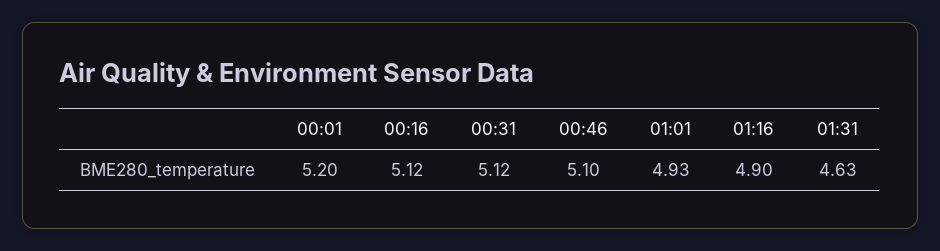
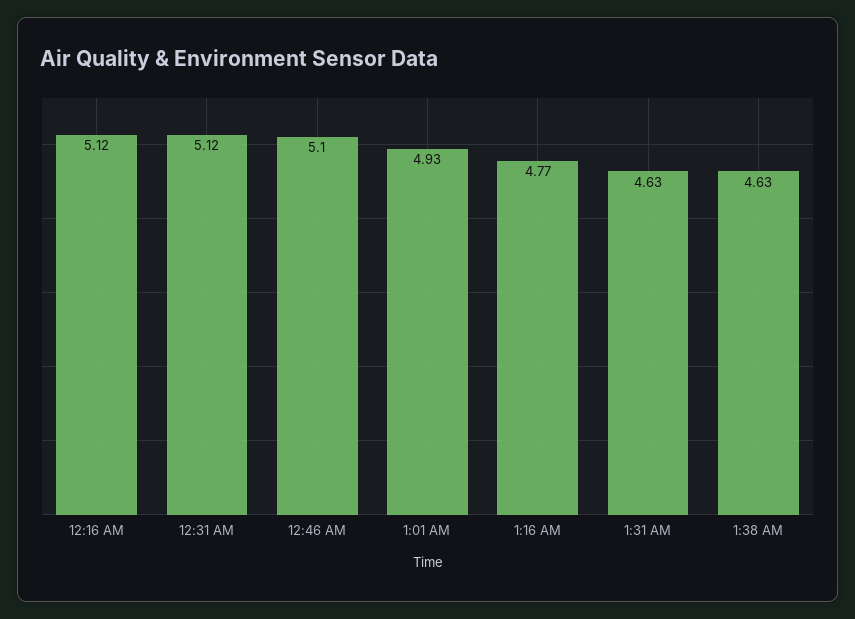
00:01: 5.2 -> none
01:16: 4.9 -> 4.77
1:38 AM: none -> 4.63

